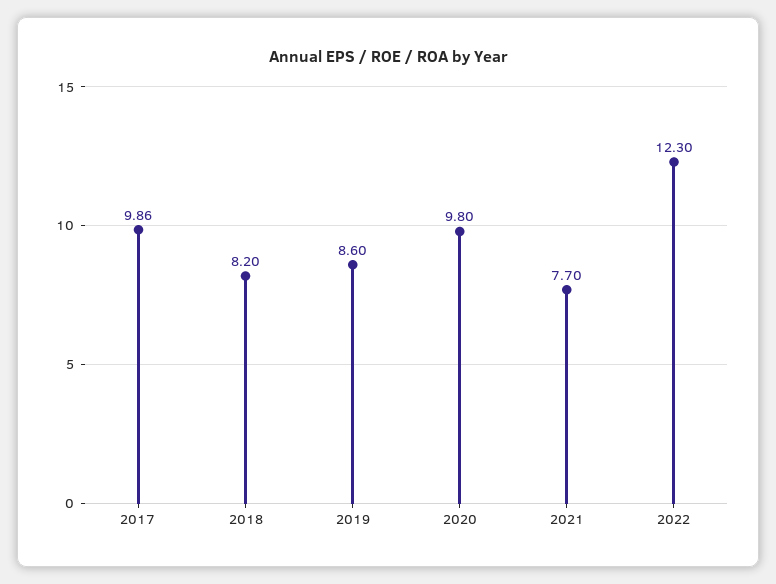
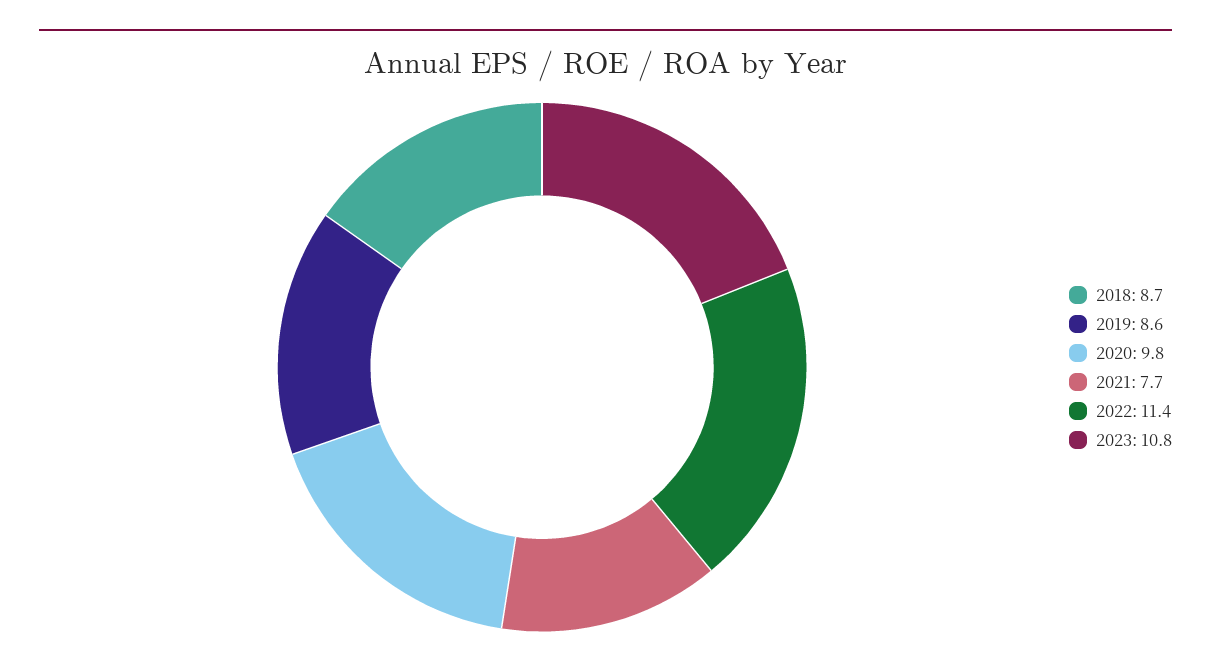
2017: 9.86 -> none
2018: 8.2 -> 8.7
2022: 12.3 -> 11.4
2023: none -> 10.8

